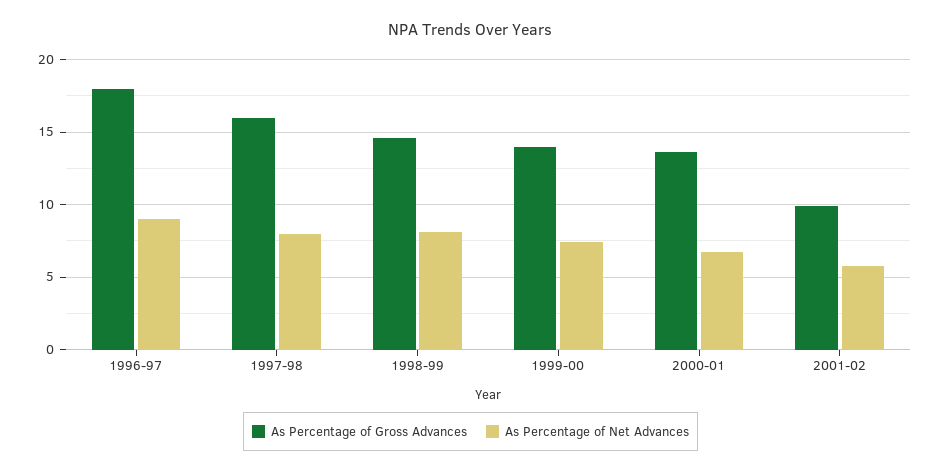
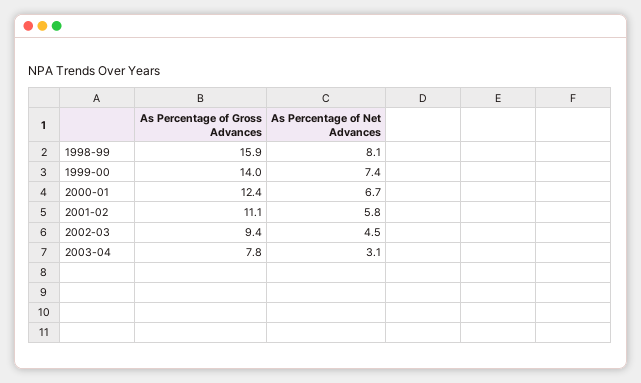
As Percentage of Gross Advances, 1996-97: 18 -> none
As Percentage of Net Advances, 1996-97: 9 -> none
As Percentage of Gross Advances, 1997-98: 16 -> none
As Percentage of Net Advances, 1997-98: 8 -> none
As Percentage of Gross Advances, 1998-99: 14.5 -> 15.9
As Percentage of Gross Advances, 2000-01: 13.5 -> 12.4
As Percentage of Gross Advances, 2001-02: 10 -> 11.1
As Percentage of Gross Advances, 2002-03: none -> 9.4
As Percentage of Net Advances, 2002-03: none -> 4.5
As Percentage of Gross Advances, 2003-04: none -> 7.8
As Percentage of Net Advances, 2003-04: none -> 3.1

